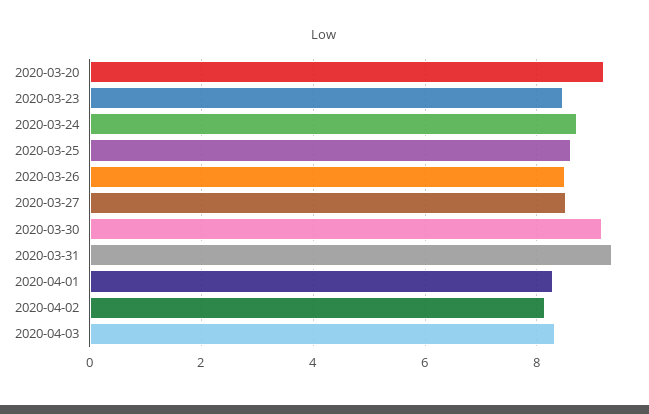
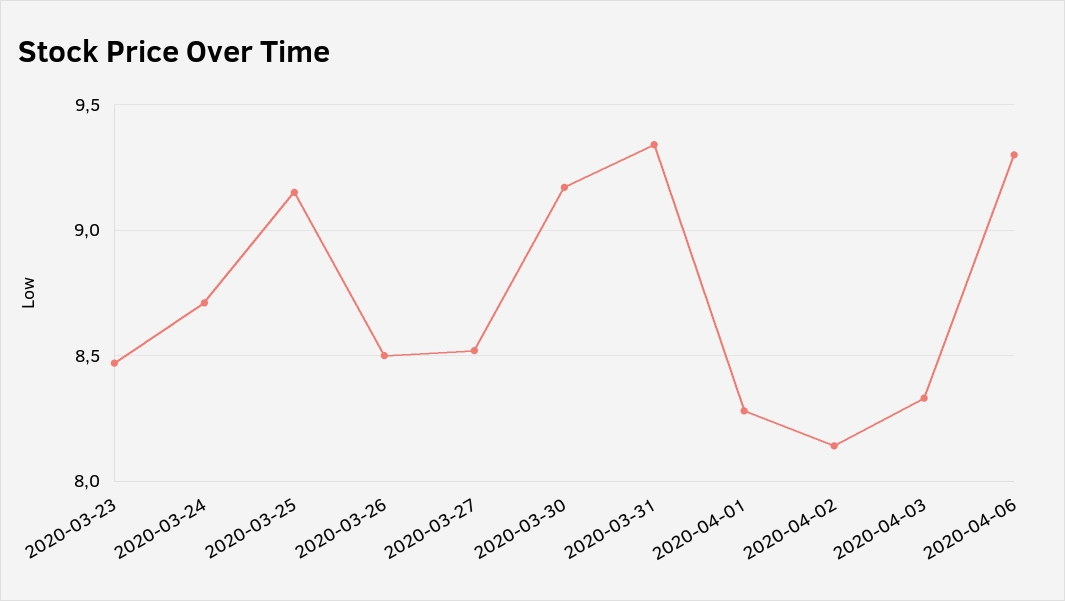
2020-03-20: 9.2 -> none
2020-03-25: 8.6 -> 9.15
2020-04-06: none -> 9.3

